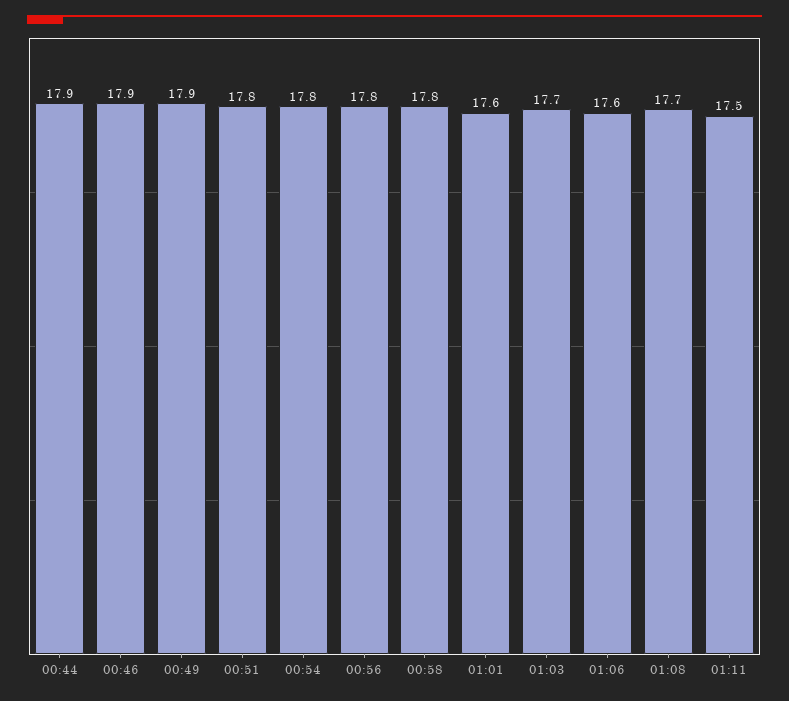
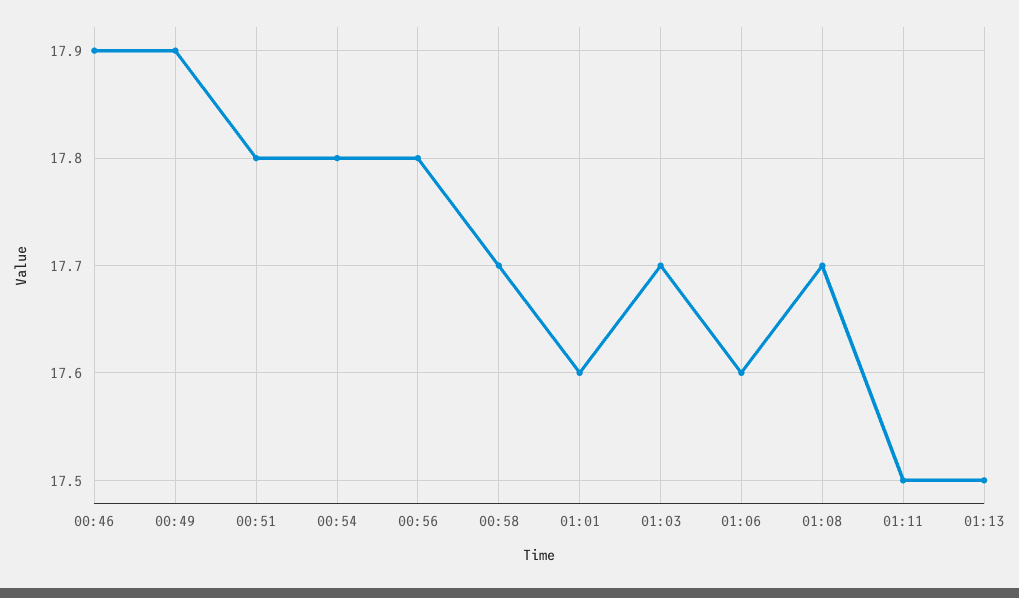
00:44: 17.9 -> none
00:58: 17.8 -> 17.7
01:13: none -> 17.5

